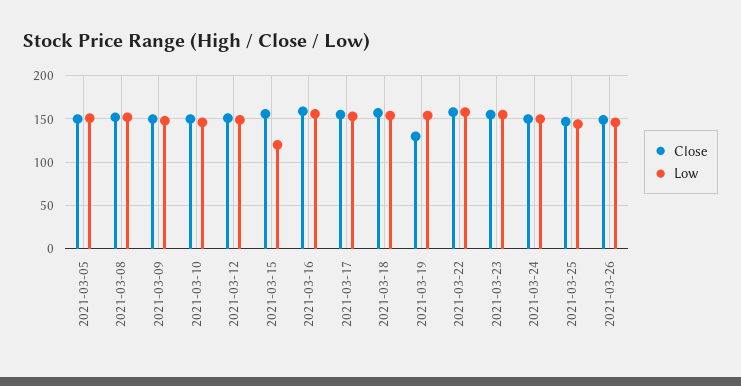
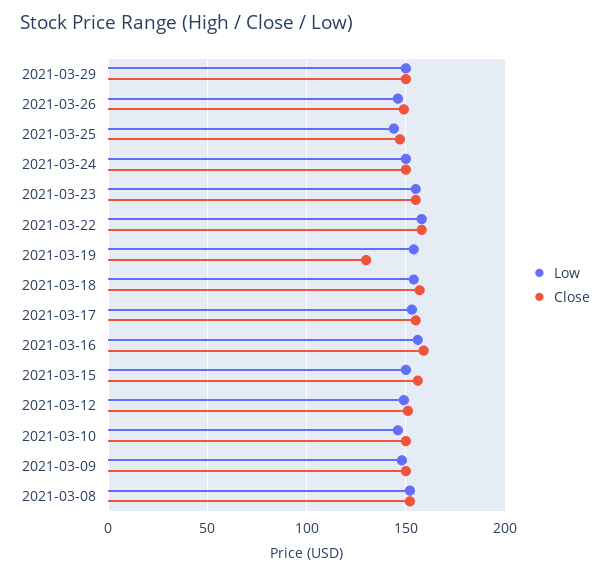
Close, 2021-03-05: 150 -> none
Low, 2021-03-05: 150 -> none
Low, 2021-03-15: 120 -> 150
Low, 2021-03-29: none -> 150
Close, 2021-03-29: none -> 150

